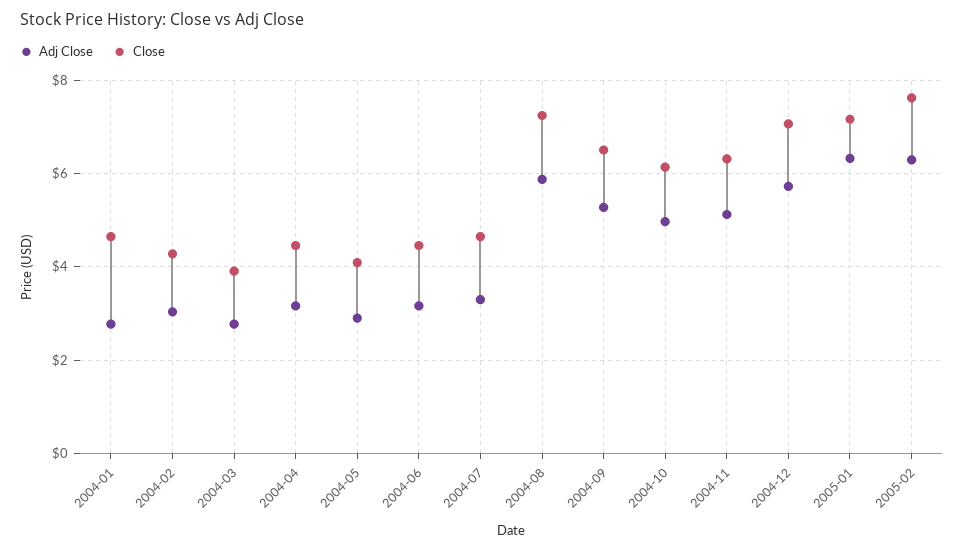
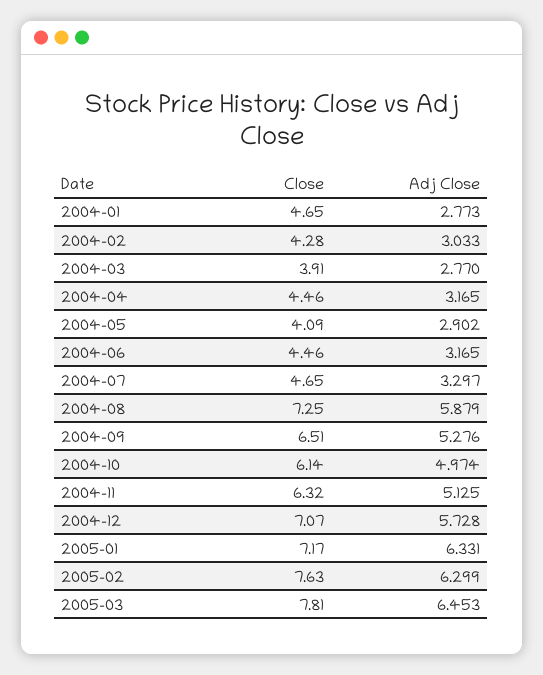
Close, 2005-03: none -> 7.81
Adj Close, 2005-03: none -> 6.453

